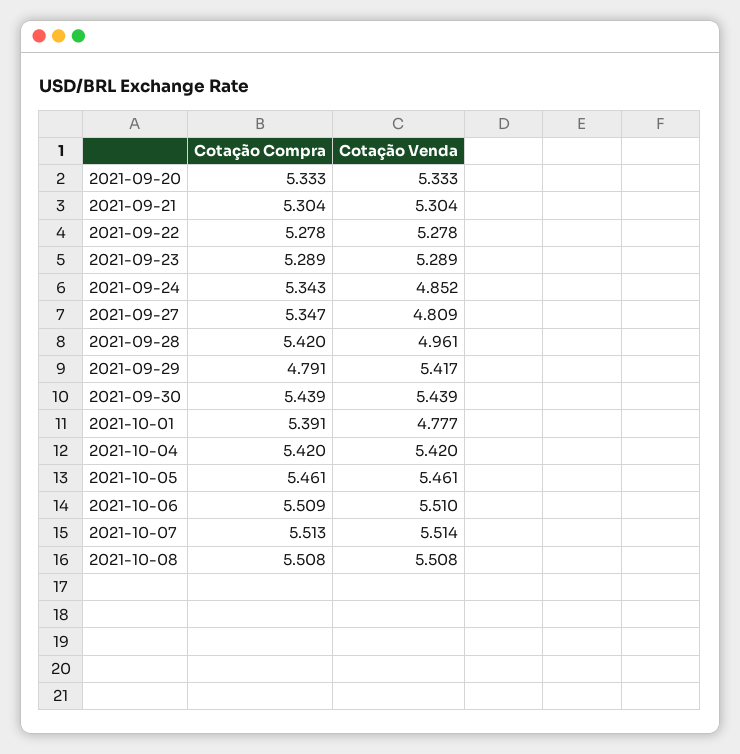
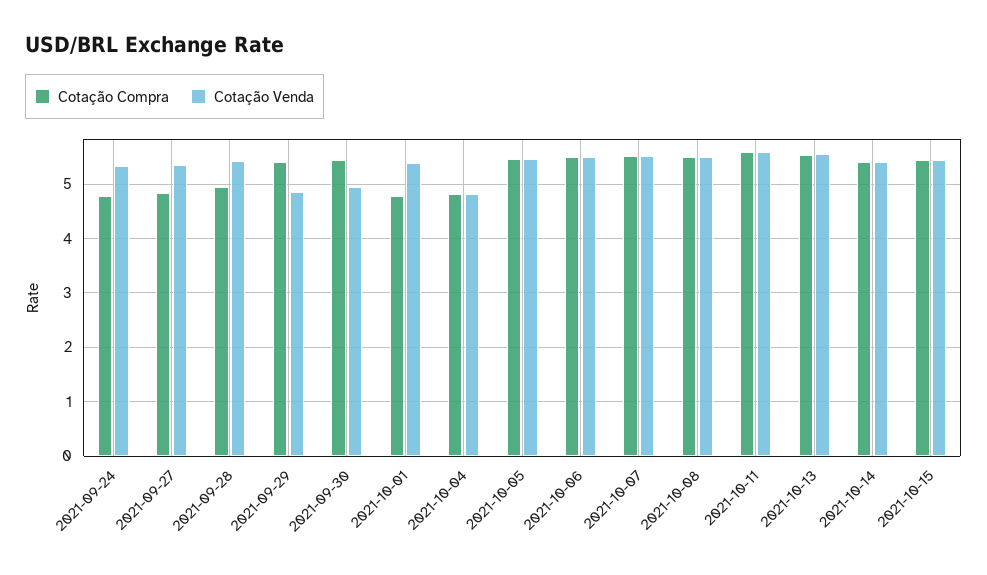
Cotação Compra, 2021-09-20: 5.333 -> none
Cotação Venda, 2021-09-20: 5.333 -> none
Cotação Compra, 2021-09-21: 5.304 -> none
Cotação Venda, 2021-09-21: 5.304 -> none
Cotação Compra, 2021-09-22: 5.278 -> none
Cotação Venda, 2021-09-22: 5.278 -> none
Cotação Compra, 2021-09-23: 5.289 -> none
Cotação Venda, 2021-09-23: 5.289 -> none
Cotação Compra, 2021-09-24: 5.343 -> 4.8
Cotação Venda, 2021-09-24: 4.852 -> 5.4
Cotação Compra, 2021-09-27: 5.347 -> 4.8
Cotação Venda, 2021-09-27: 4.809 -> 5.4
Cotação Compra, 2021-09-28: 5.42 -> 5
Cotação Venda, 2021-09-28: 4.961 -> 5.4
Cotação Compra, 2021-09-29: 4.791 -> 5.4
Cotação Venda, 2021-09-29: 5.417 -> 4.8
Cotação Venda, 2021-09-30: 5.439 -> 5
Cotação Compra, 2021-10-01: 5.391 -> 4.8
Cotação Venda, 2021-10-01: 4.777 -> 5.4
Cotação Compra, 2021-10-04: 5.42 -> 4.8
Cotação Venda, 2021-10-04: 5.42 -> 4.8
Cotação Compra, 2021-10-11: none -> 5.6
Cotação Venda, 2021-10-11: none -> 5.6
Cotação Compra, 2021-10-13: none -> 5.6
Cotação Venda, 2021-10-13: none -> 5.6
Cotação Compra, 2021-10-14: none -> 5.4
Cotação Venda, 2021-10-14: none -> 5.4
Cotação Compra, 2021-10-15: none -> 5.4
Cotação Venda, 2021-10-15: none -> 5.4

